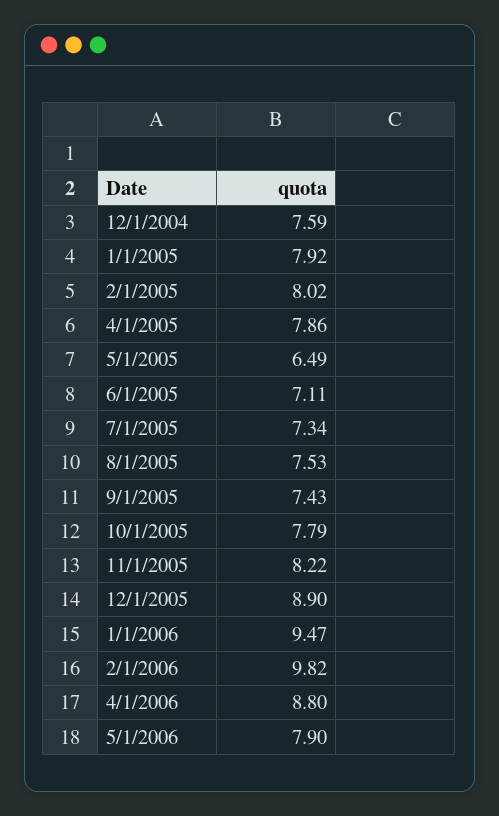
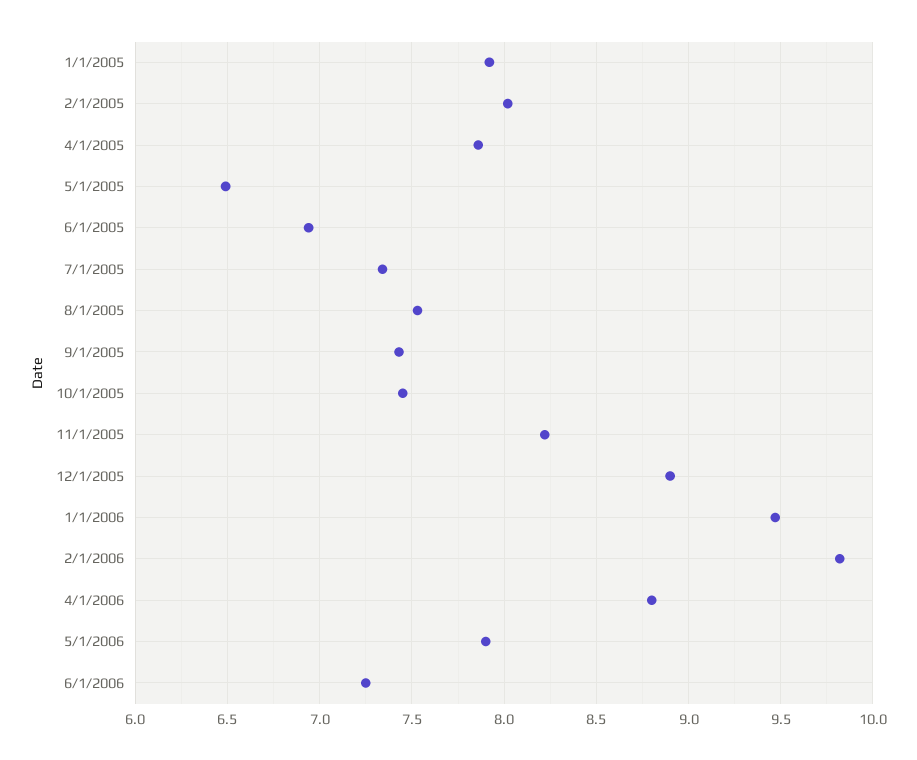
12/1/2004: 7.59 -> none
6/1/2005: 7.11 -> 6.95
10/1/2005: 7.79 -> 7.45
6/1/2006: none -> 7.25

